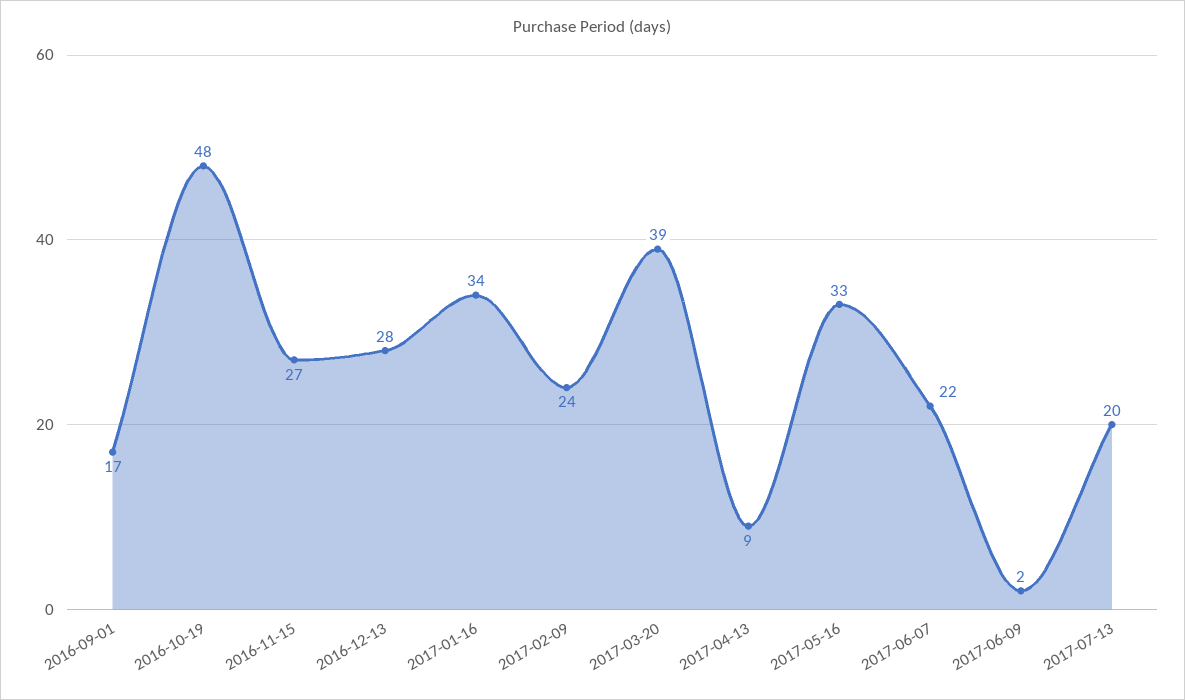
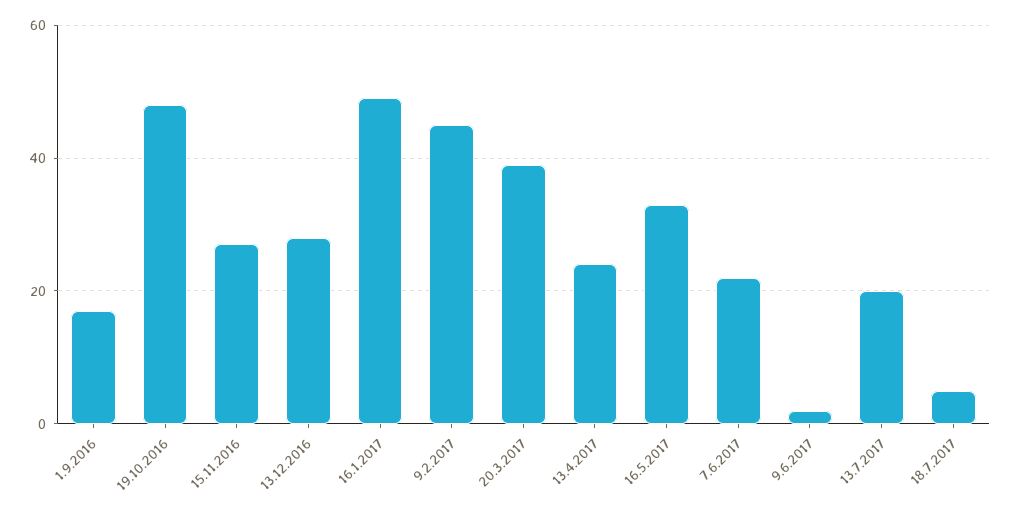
2017-01-16: 34 -> 50
2017-02-09: 24 -> 45
2017-04-13: 9 -> 25
18.7.2017: none -> 5

